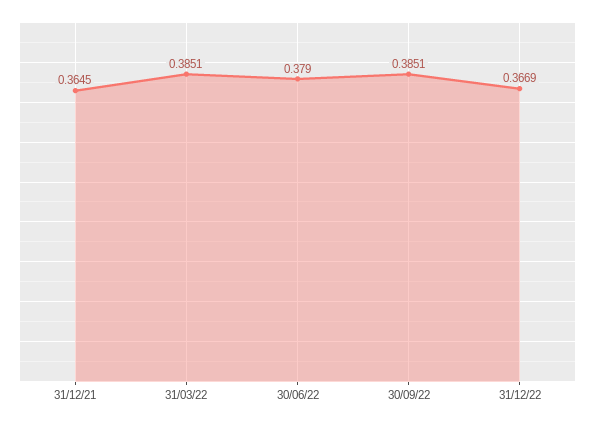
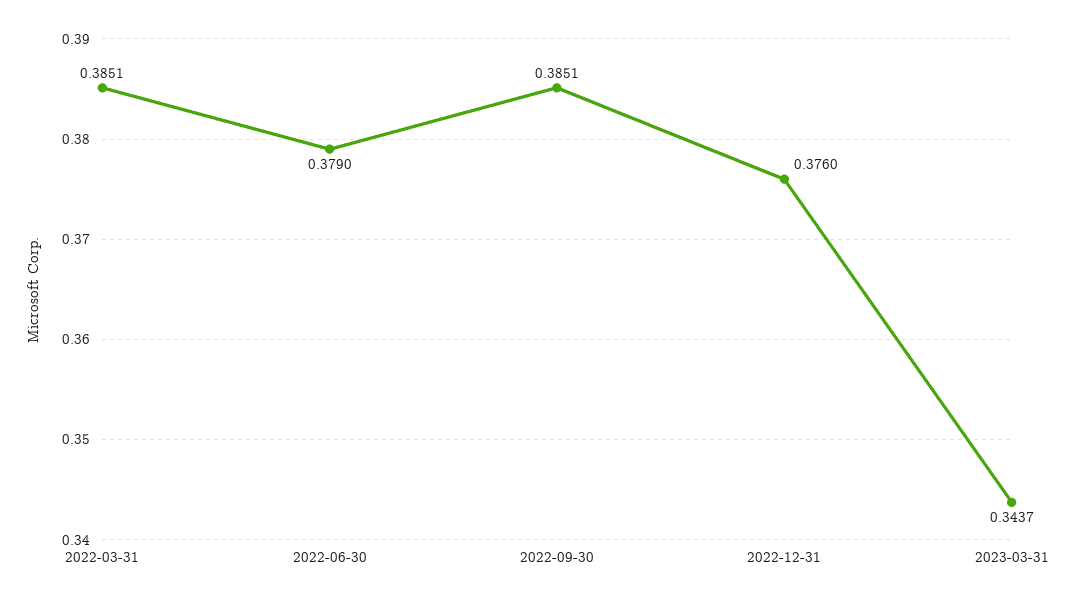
31/12/21: 0.3645 -> none
31/12/22: 0.3669 -> 0.376
2023-03-31: none -> 0.3437

